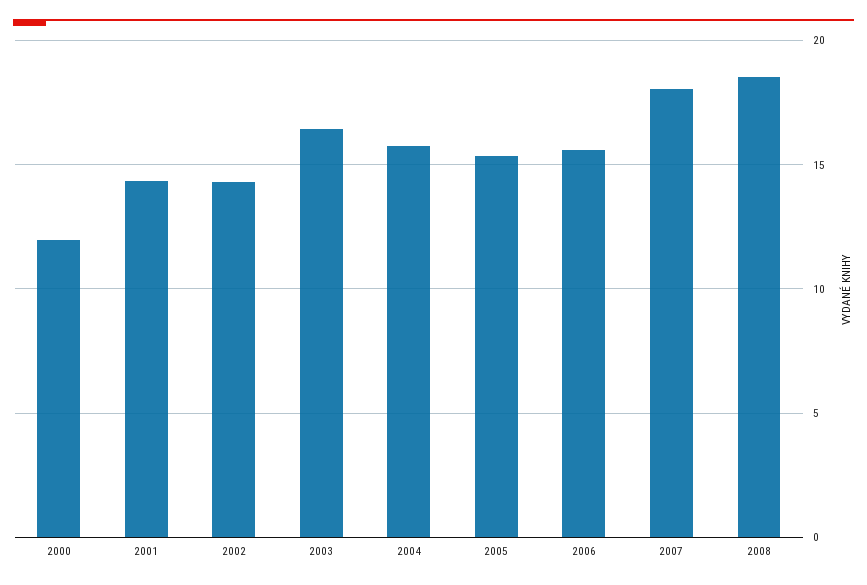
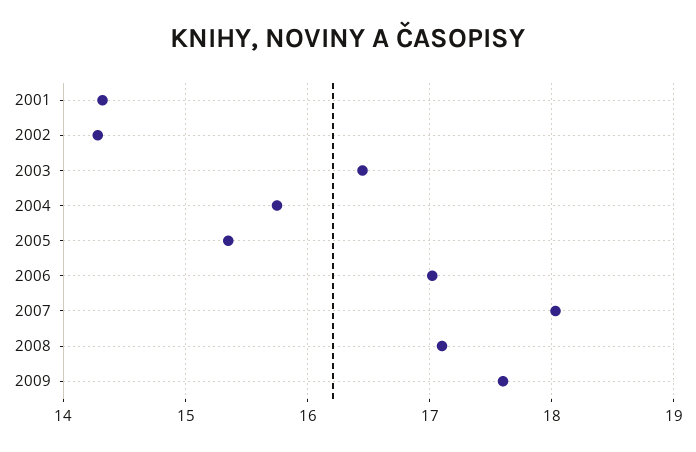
2000: 12 -> none
2006: 15.5 -> 17
2008: 18.5 -> 17.1
2009: none -> 17.6

